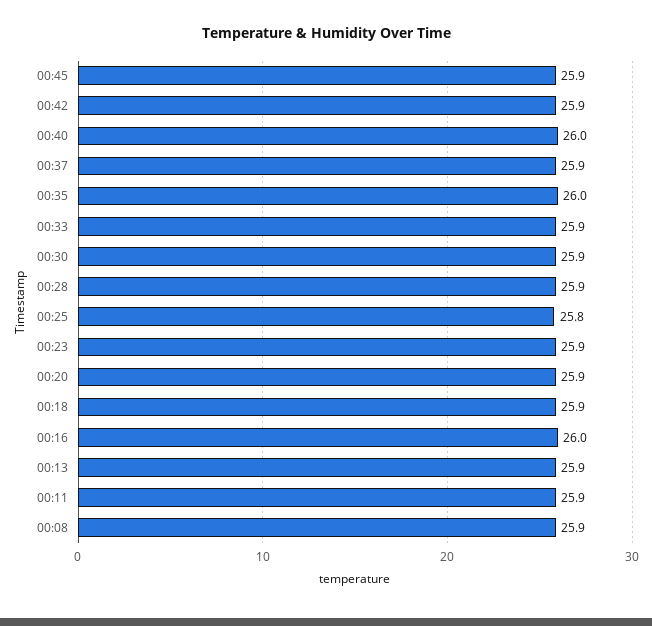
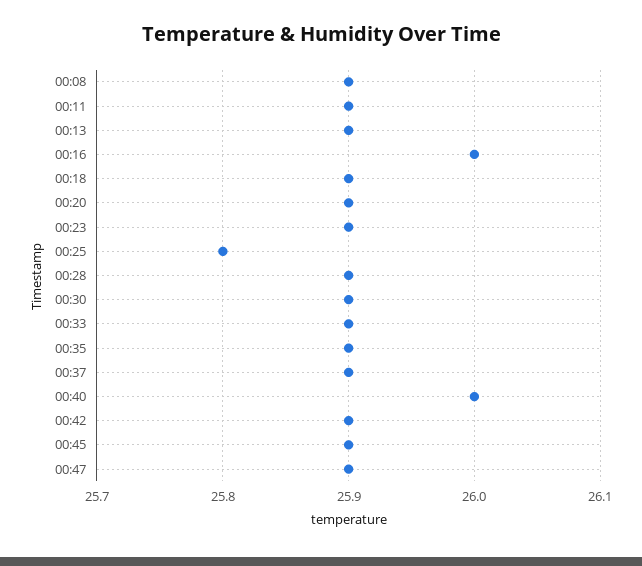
00:35: 26 -> 25.9
00:47: none -> 25.9

